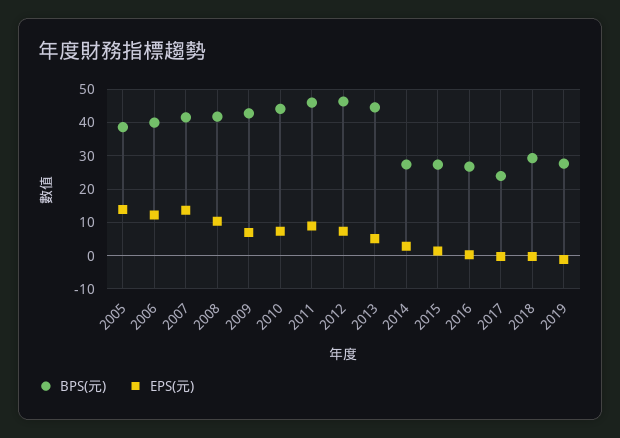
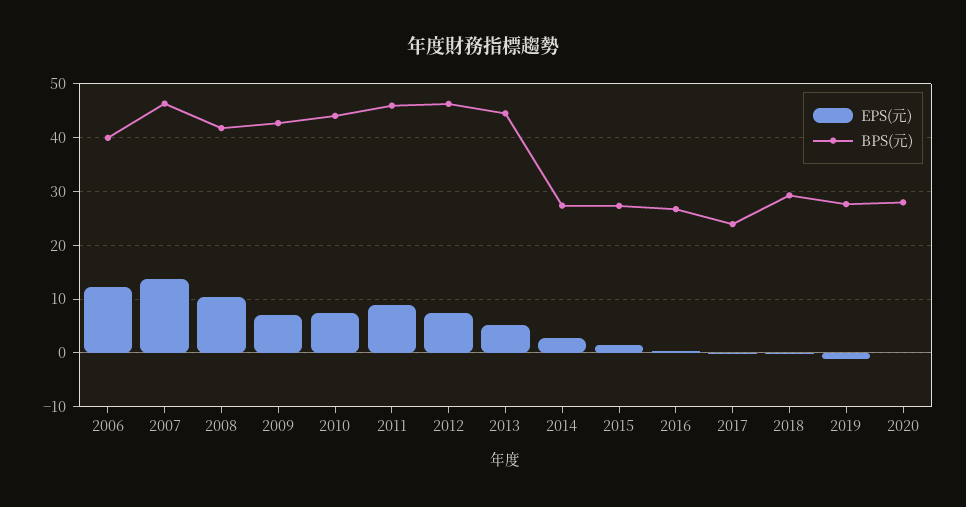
BPS(元), 2005: 38 -> none
EPS(元), 2005: 14 -> none
BPS(元), 2007: 42 -> 46
EPS(元), 2020: none -> 0
BPS(元), 2020: none -> 28

